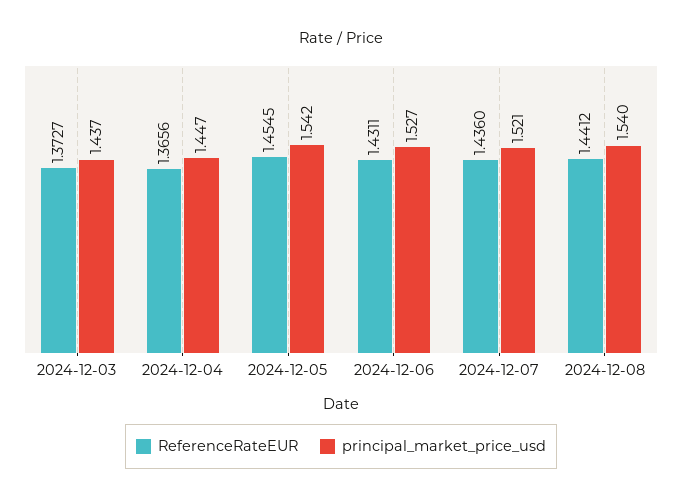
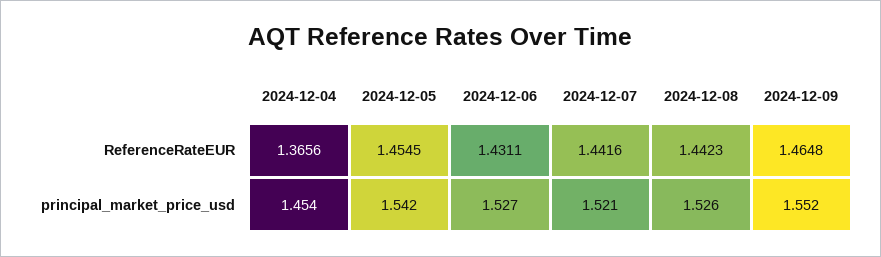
ReferenceRateEUR, 2024-12-03: 1.3727 -> none
principal_market_price_usd, 2024-12-03: 1.437 -> none
principal_market_price_usd, 2024-12-04: 1.447 -> 1.454
ReferenceRateEUR, 2024-12-07: 1.436 -> 1.4416
ReferenceRateEUR, 2024-12-08: 1.4412 -> 1.4423
principal_market_price_usd, 2024-12-08: 1.54 -> 1.526
ReferenceRateEUR, 2024-12-09: none -> 1.4648
principal_market_price_usd, 2024-12-09: none -> 1.552

